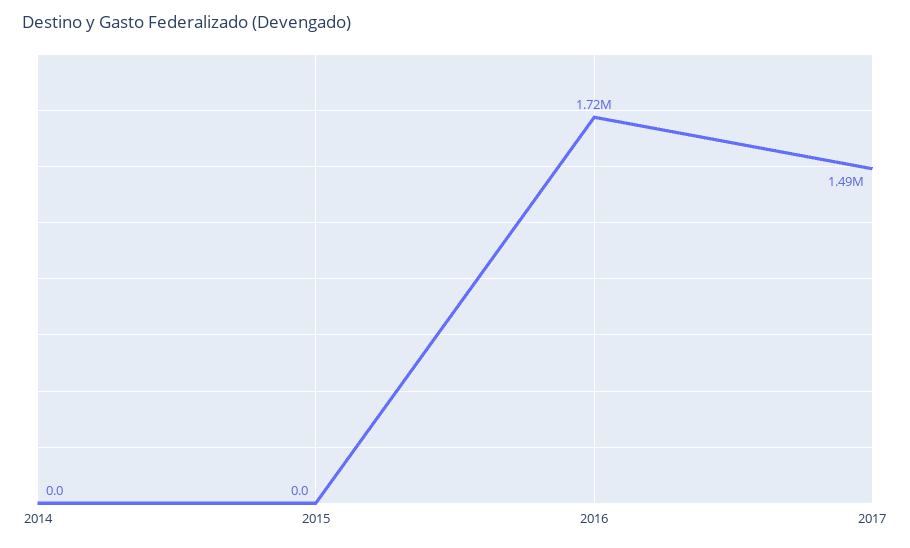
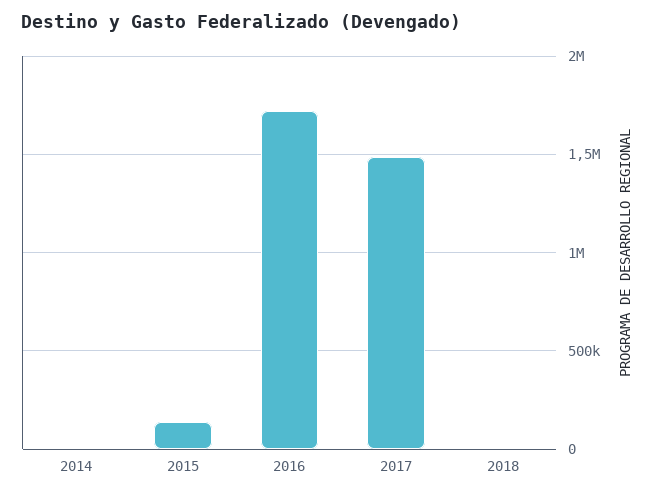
2015: 0 -> 150000
2018: none -> 0

